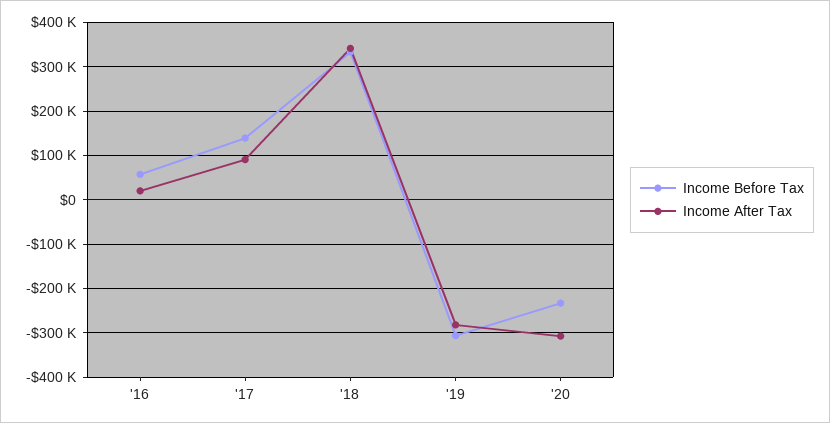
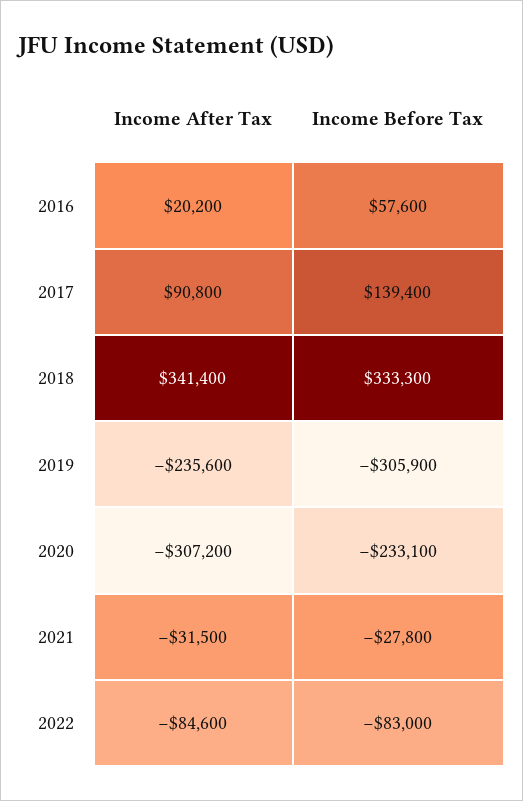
Income After Tax, '19: -280000 -> -235600
Income After Tax, 2021: none -> -31500
Income Before Tax, 2021: none -> -27800
Income After Tax, 2022: none -> -84600
Income Before Tax, 2022: none -> -83000

